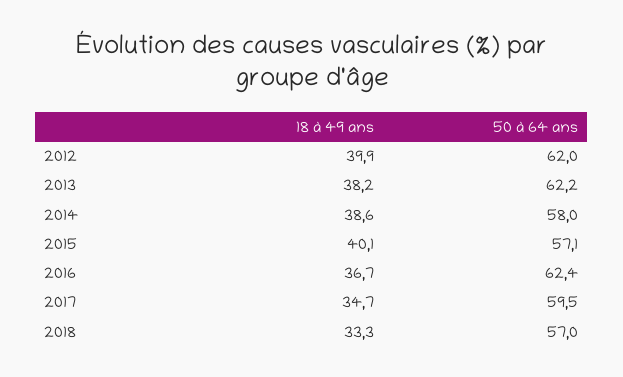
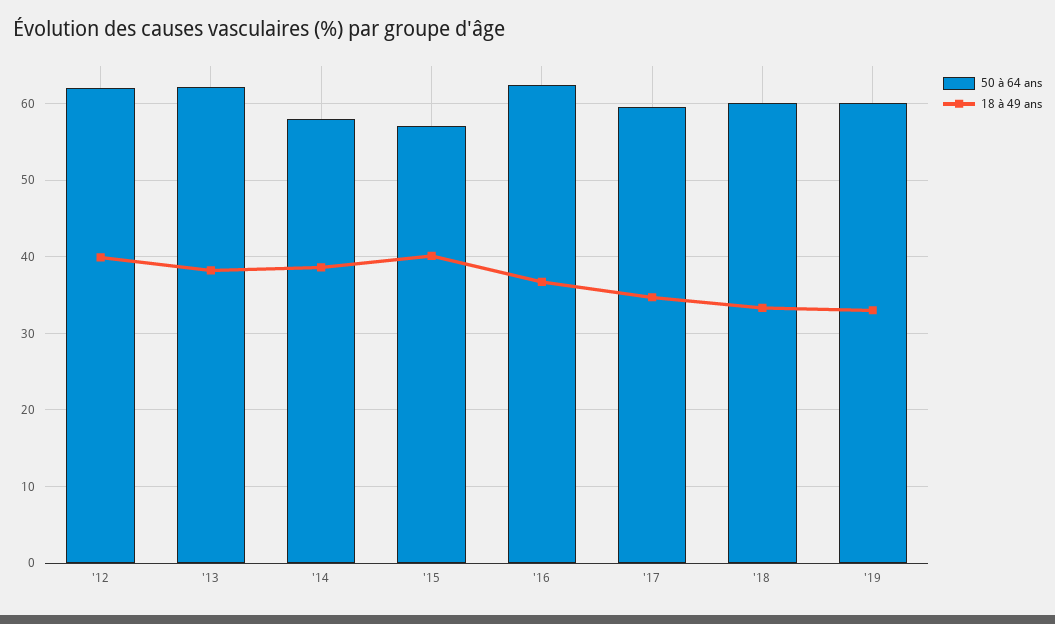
50 à 64 ans, 2018: 57 -> 60
50 à 64 ans, '19: none -> 60
18 à 49 ans, '19: none -> 33

